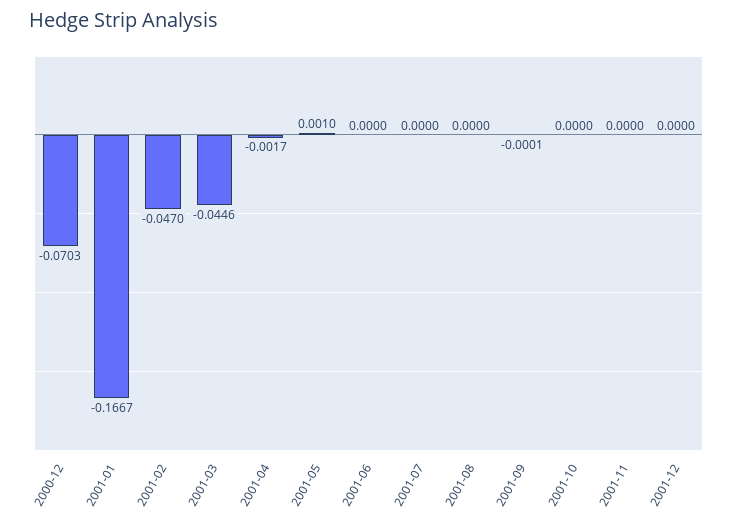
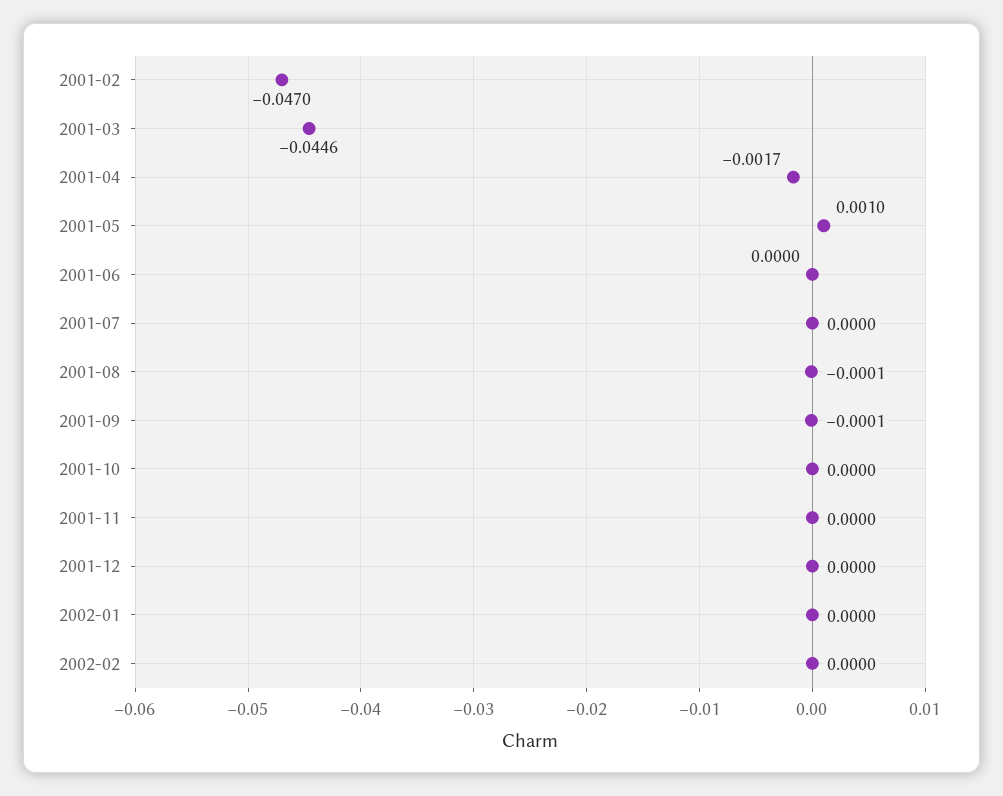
2000-12: -0.0703 -> none
2001-01: -0.1667 -> none
2001-08: 0 -> -0.0001
2002-01: none -> 0
2002-02: none -> 0

